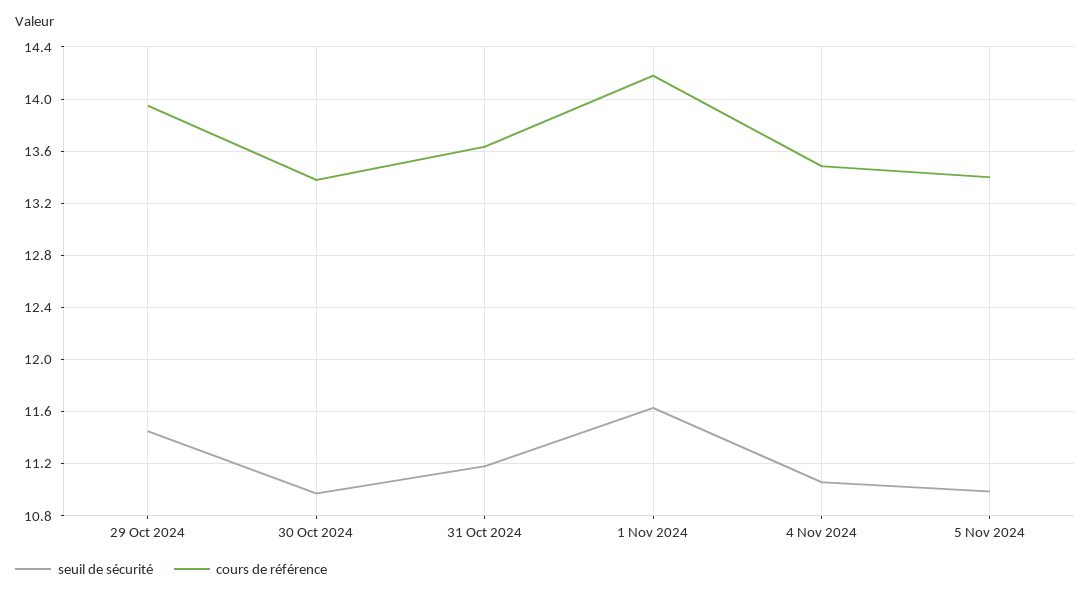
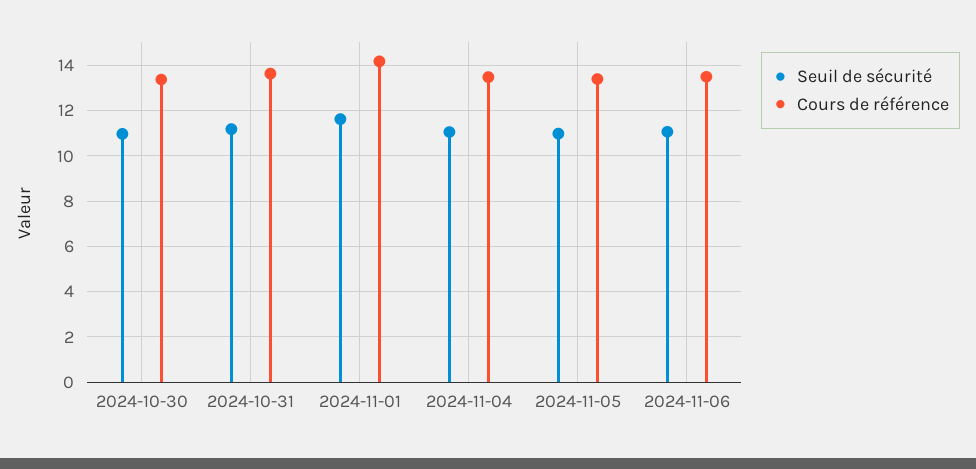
seuil de sécurité, 29 Oct 2024: 11.45 -> none
cours de référence, 29 Oct 2024: 13.95 -> none
seuil de sécurité, 2024-11-06: none -> 11
cours de référence, 2024-11-06: none -> 13.5

